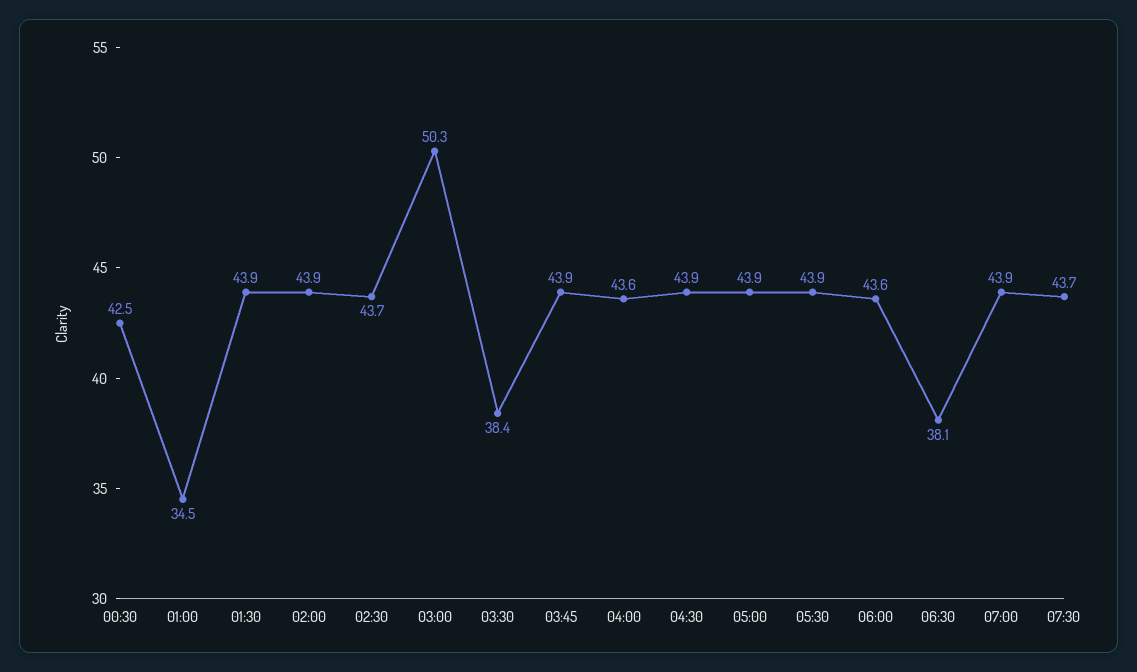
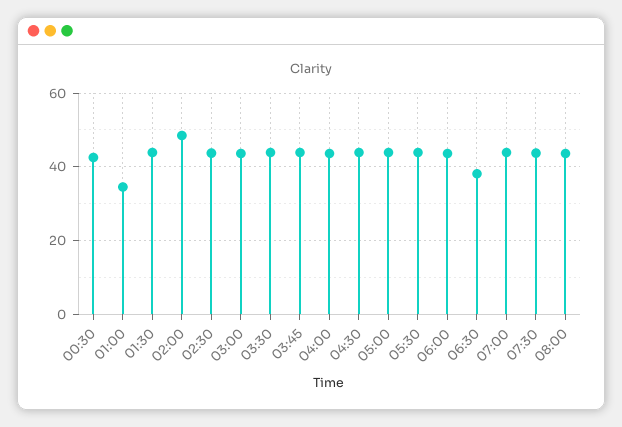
02:00: 43.9 -> 48
03:00: 50.3 -> 44
03:30: 38.4 -> 44
08:00: none -> 44

